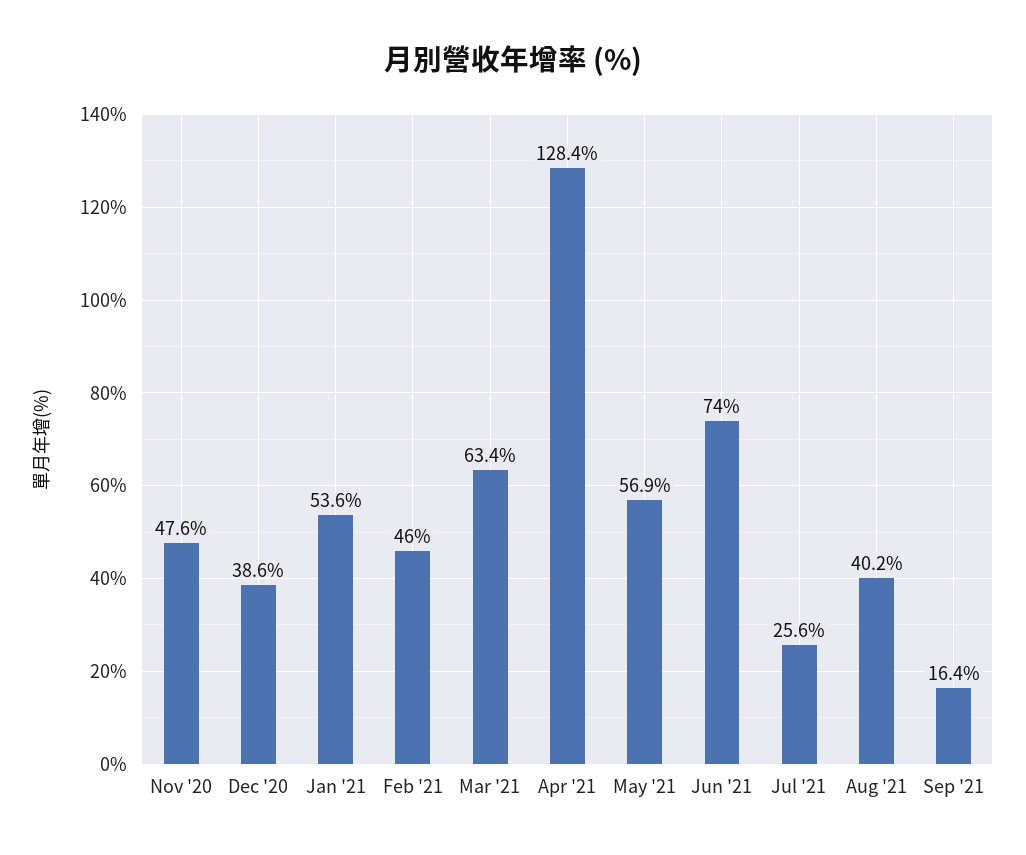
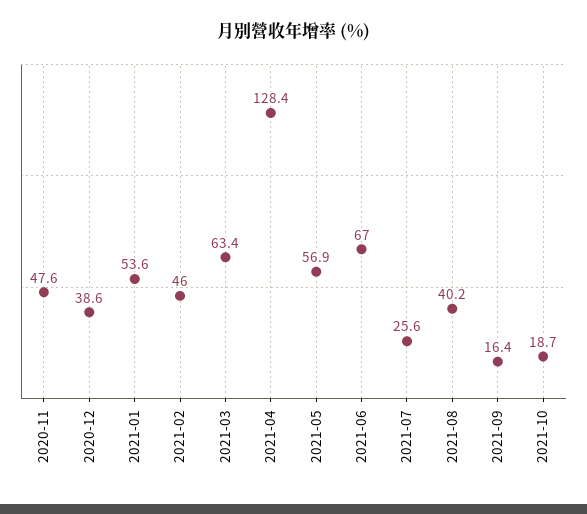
Jun '21: 74 -> 67
2021-10: none -> 18.7

